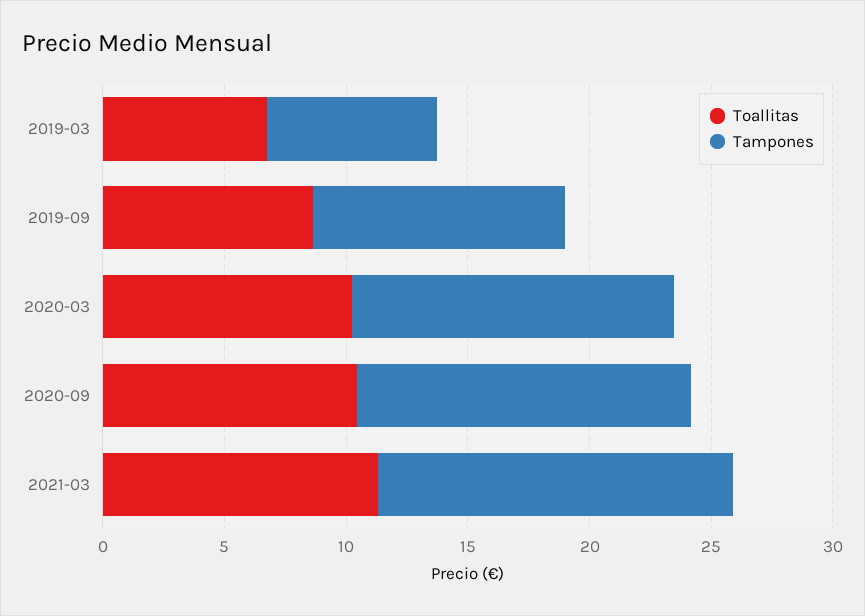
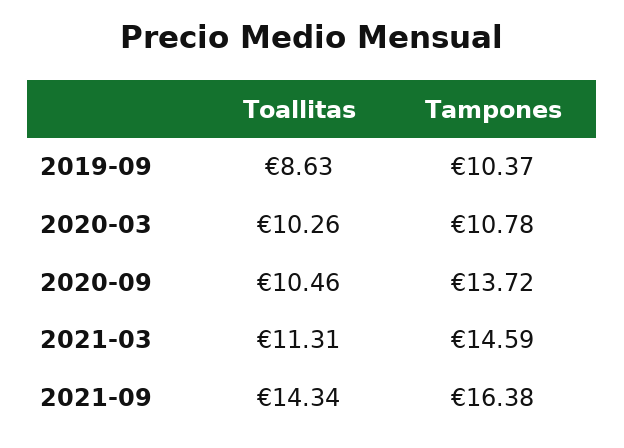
Toallitas, 2019-03: 7 -> none
Tampones, 2019-03: 7 -> none
Tampones, 2020-03: 13 -> 10.78
Toallitas, 2021-09: none -> 14.34
Tampones, 2021-09: none -> 16.38

